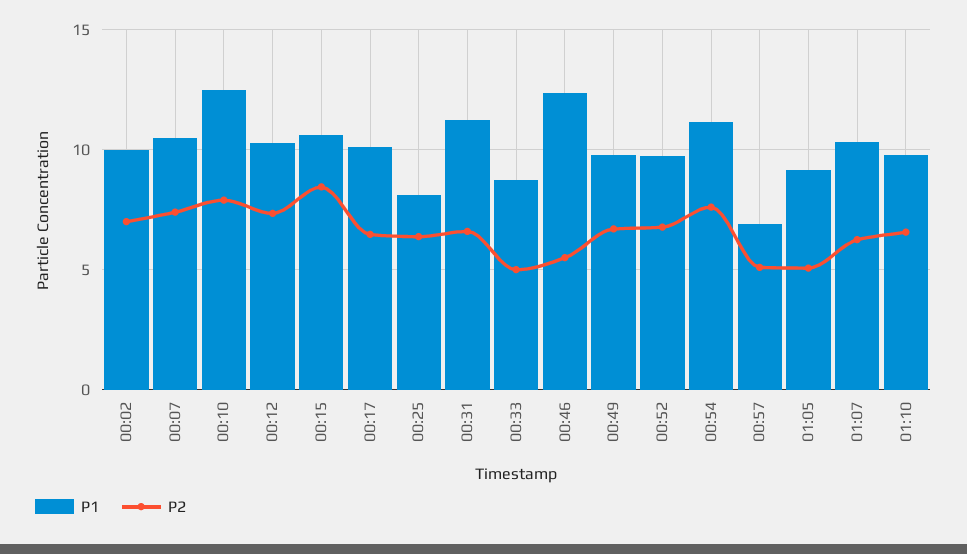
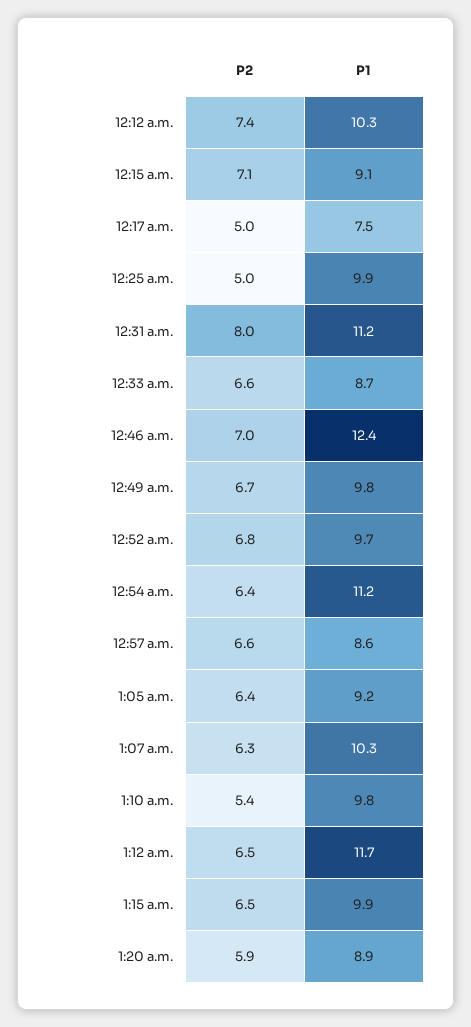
P1, 00:02: 10 -> none
P2, 00:02: 7 -> none
P1, 00:07: 10.5 -> none
P2, 00:07: 7.5 -> none
P1, 00:10: 12.5 -> none
P2, 00:10: 8 -> none
P1, 00:15: 10.5 -> 9.1
P2, 00:15: 8.5 -> 7.1
P1, 00:17: 10 -> 7.5
P2, 00:17: 6.5 -> 5
P1, 00:25: 8 -> 9.9
P2, 00:25: 6.5 -> 5
P2, 00:31: 6.5 -> 8
P2, 00:33: 5 -> 6.6
P2, 00:46: 5.5 -> 7
P2, 00:54: 7.5 -> 6.4
P1, 00:57: 7 -> 8.6
P2, 00:57: 5 -> 6.6
P2, 01:05: 5 -> 6.4
P2, 01:10: 6.5 -> 5.4
P2, 1:12 a.m.: none -> 6.5
P1, 1:12 a.m.: none -> 11.7
P2, 1:15 a.m.: none -> 6.5
P1, 1:15 a.m.: none -> 9.9
P2, 1:20 a.m.: none -> 5.9
P1, 1:20 a.m.: none -> 8.9

